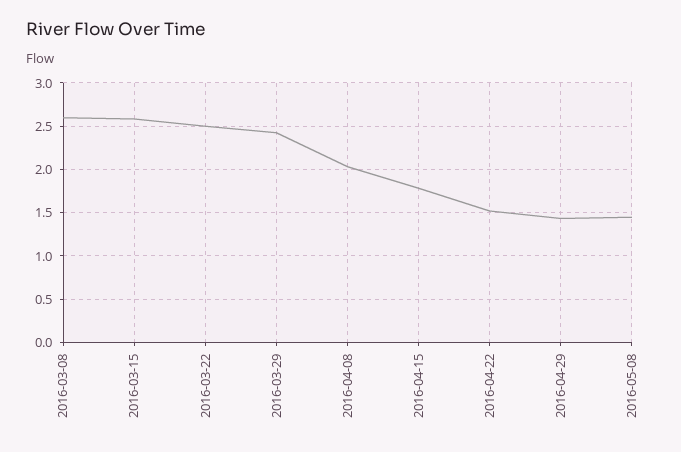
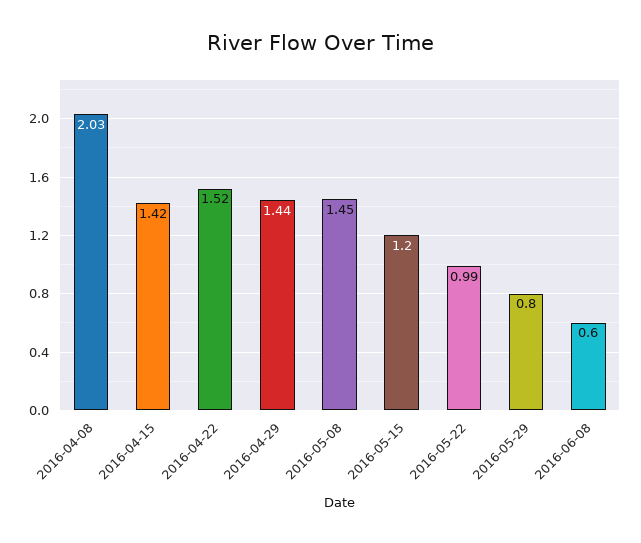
2016-03-08: 2.6 -> none
2016-03-15: 2.6 -> none
2016-03-22: 2.5 -> none
2016-03-29: 2.4 -> none
2016-04-15: 1.8 -> 1.42
2016-05-15: none -> 1.2
2016-05-22: none -> 0.99
2016-05-29: none -> 0.8
2016-06-08: none -> 0.6

